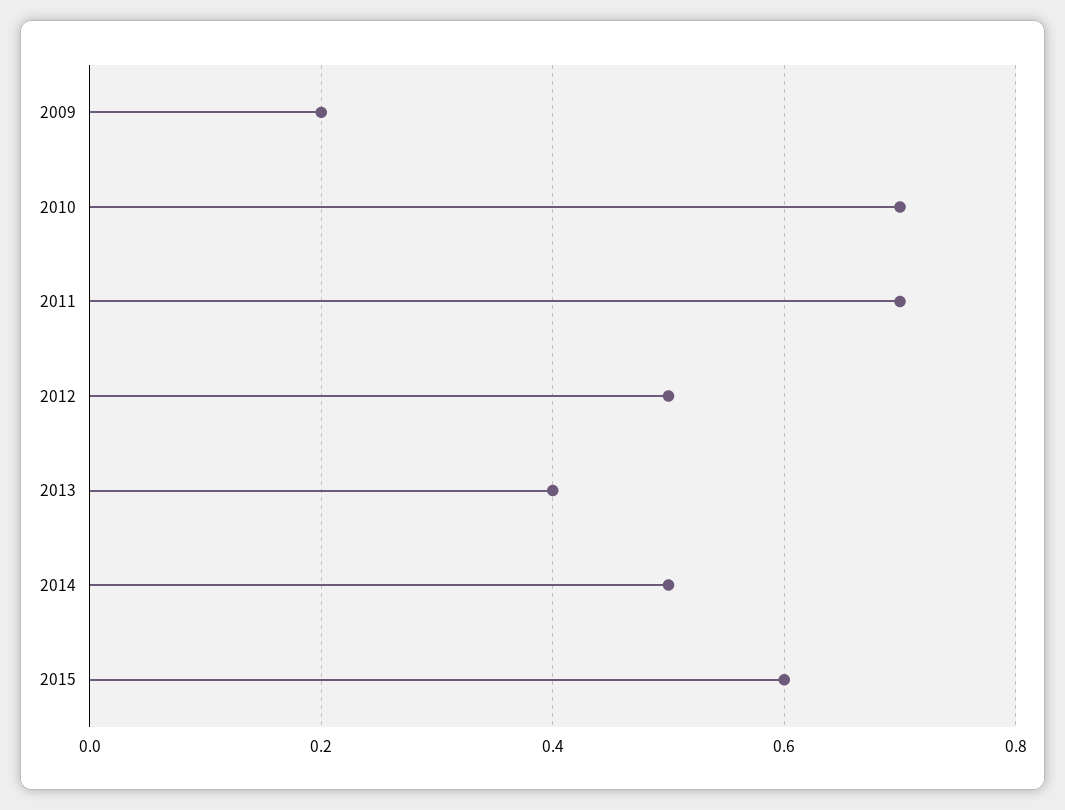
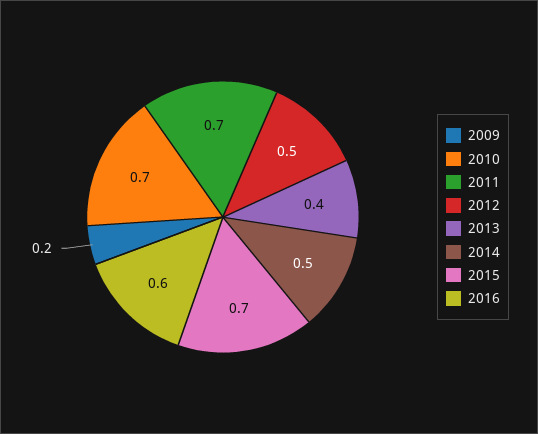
2015: 0.6 -> 0.7
2016: none -> 0.6

